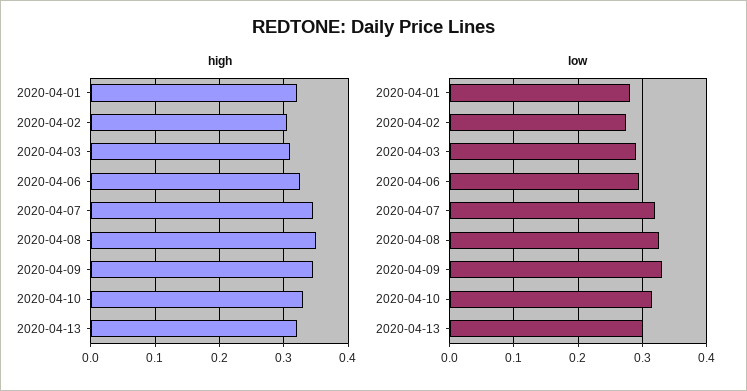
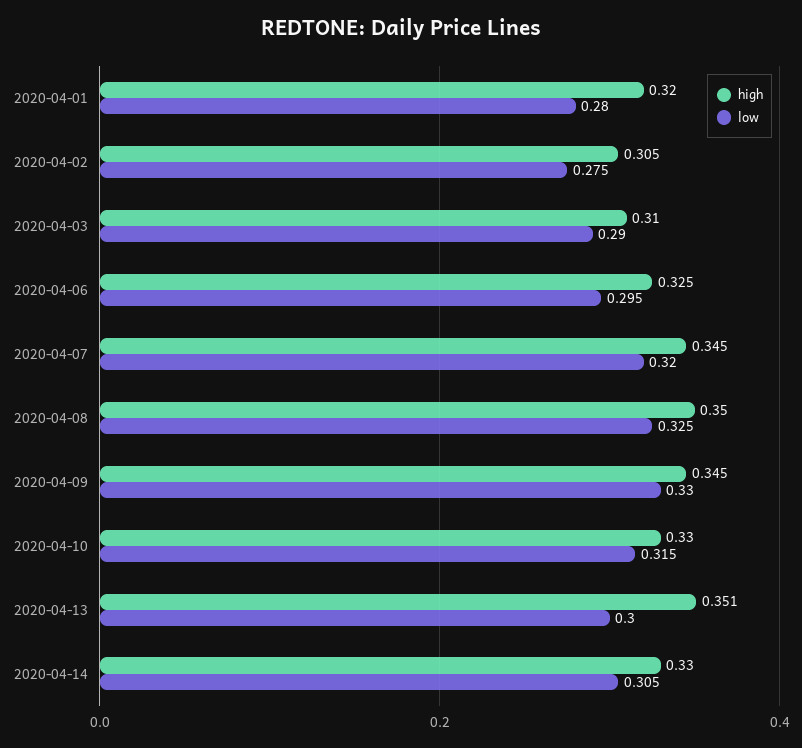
high, 2020-04-13: 0.32 -> 0.351
high, 2020-04-14: none -> 0.33
low, 2020-04-14: none -> 0.305

